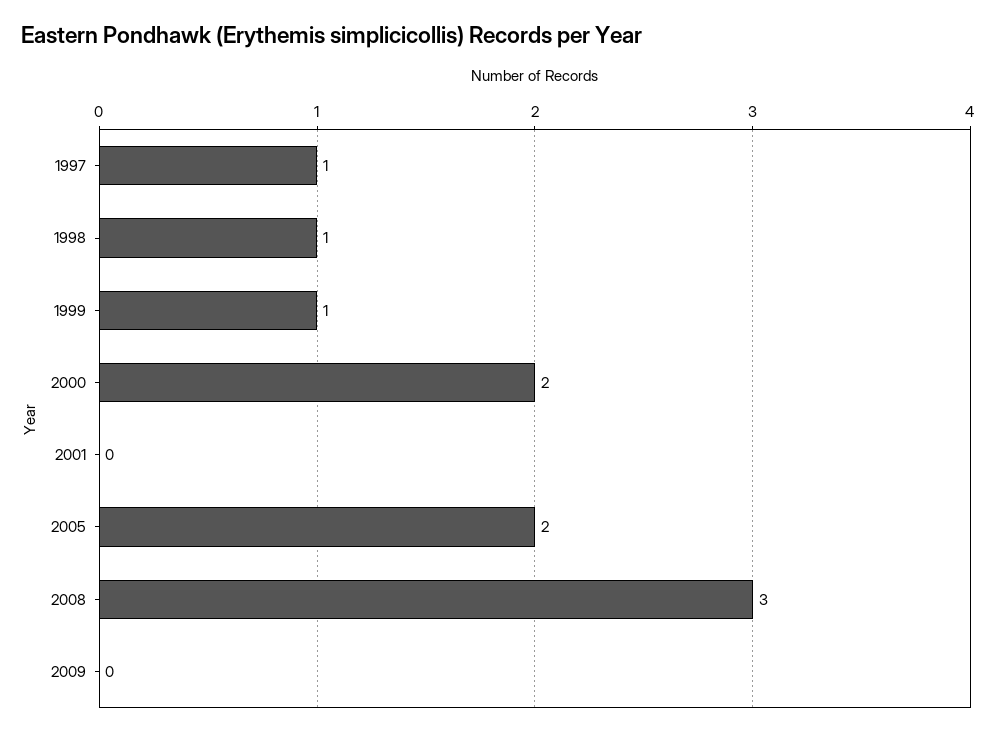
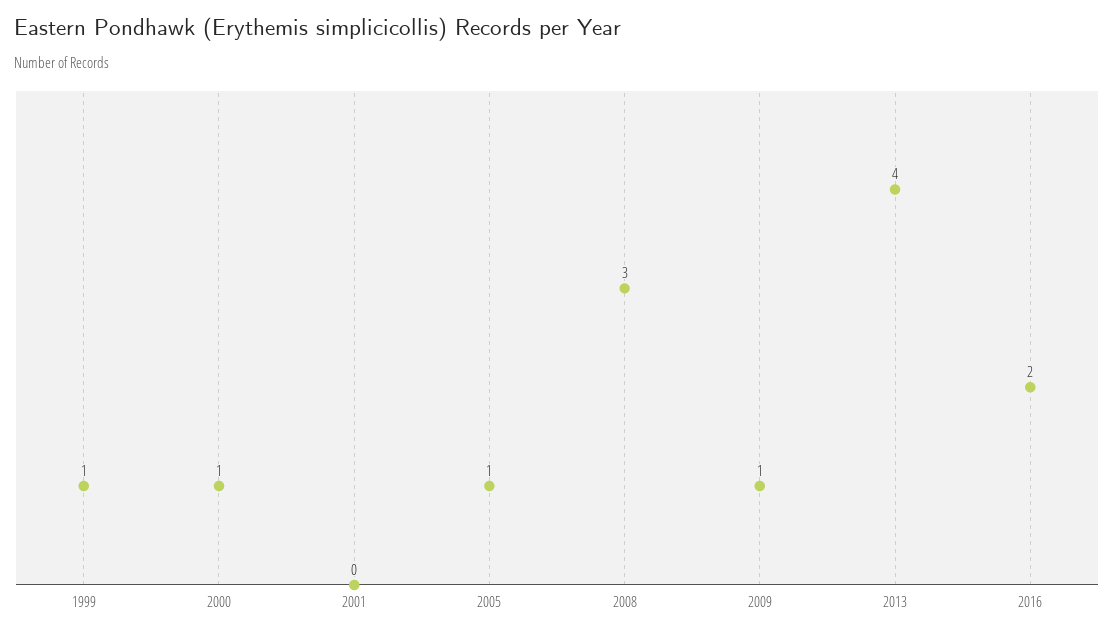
1997: 1 -> none
1998: 1 -> none
2000: 2 -> 1
2005: 2 -> 1
2009: 0 -> 1
2013: none -> 4
2016: none -> 2

